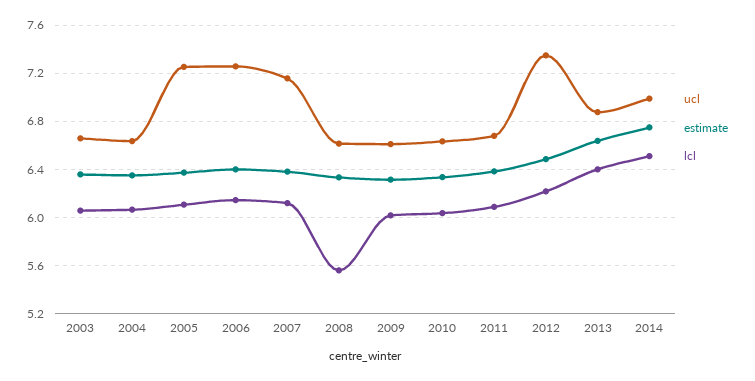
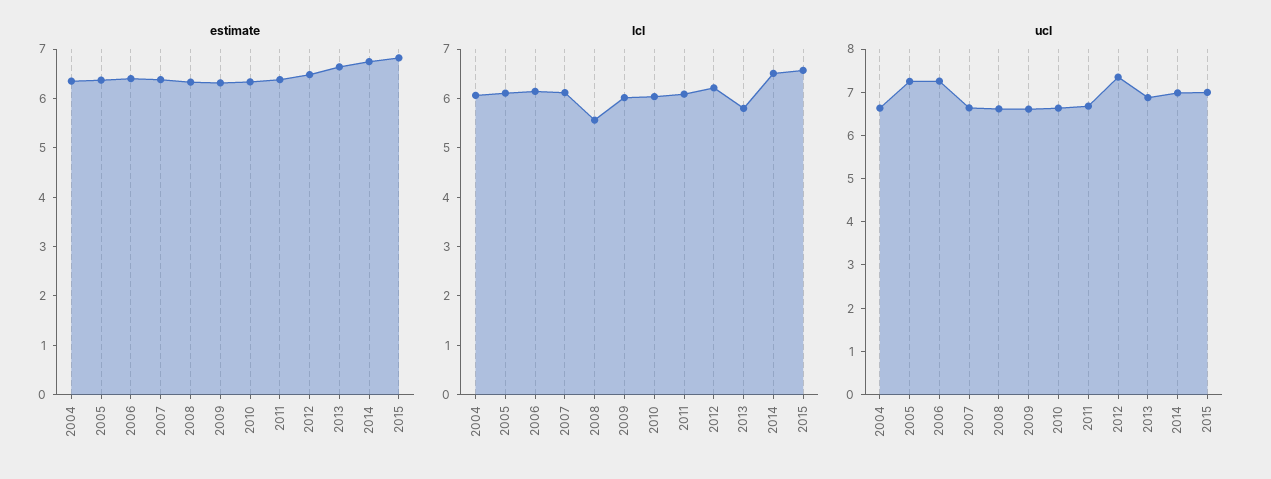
ucl, 2003: 6.65 -> none
estimate, 2003: 6.35 -> none
lcl, 2003: 6.05 -> none
ucl, 2007: 7.15 -> 6.6
lcl, 2013: 6.4 -> 5.8
estimate, 2015: none -> 6.8
lcl, 2015: none -> 6.6
ucl, 2015: none -> 7

